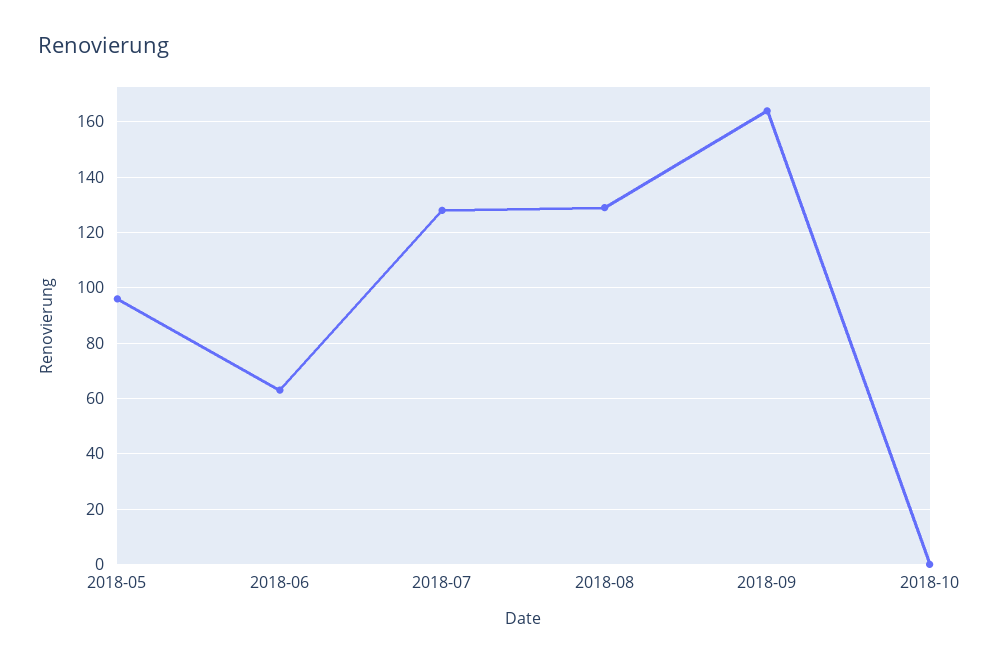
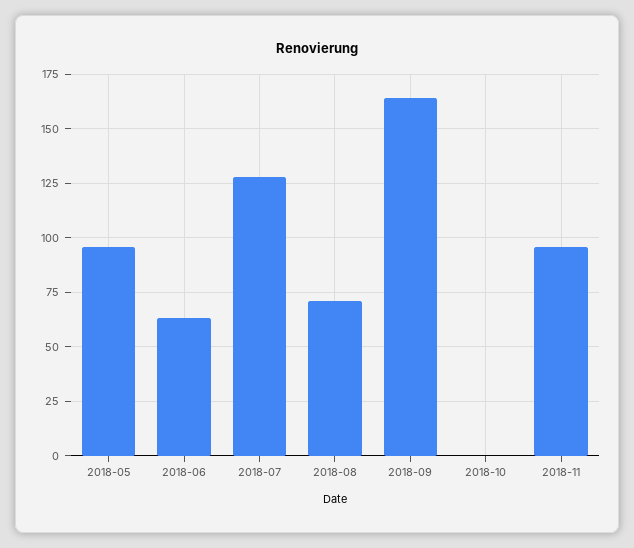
2018-08: 130 -> 70
2018-11: none -> 95

